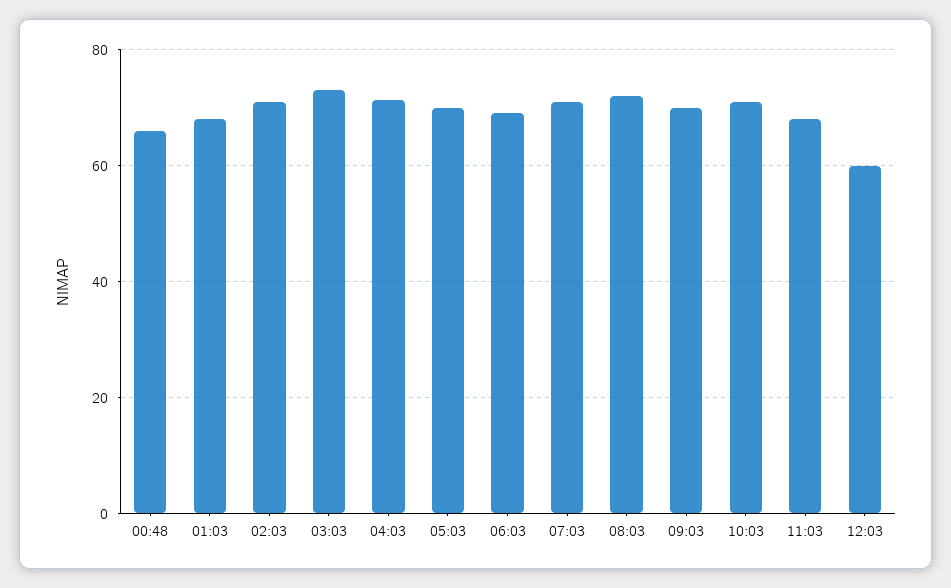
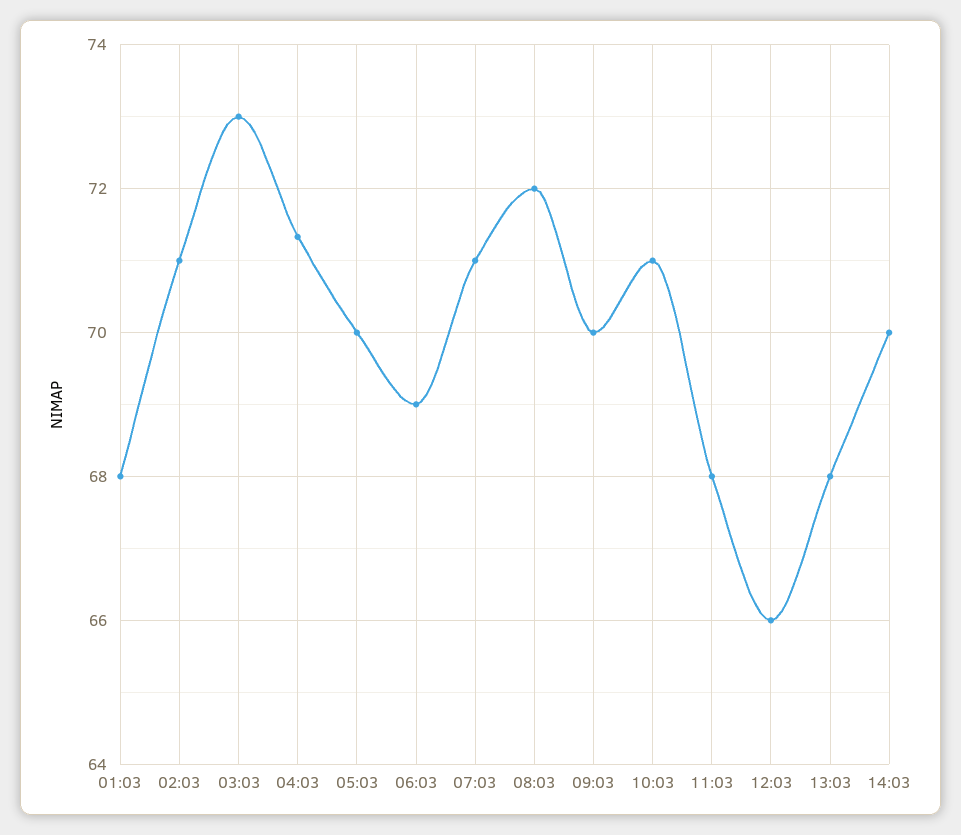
00:48: 66 -> none
12:03: 60 -> 66
13:03: none -> 68
14:03: none -> 70

